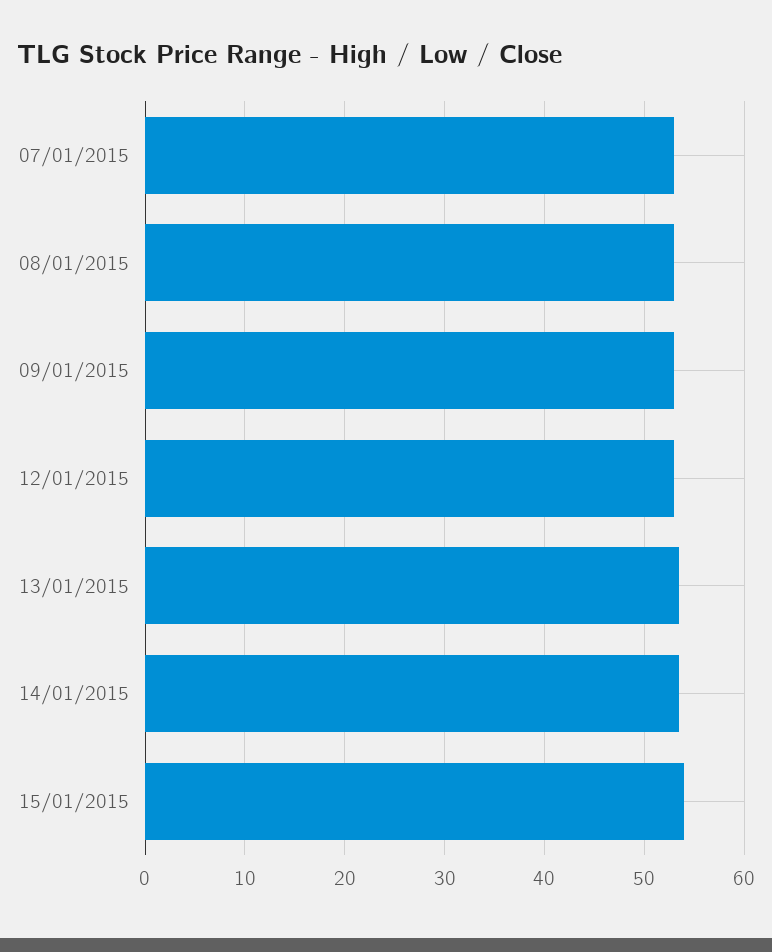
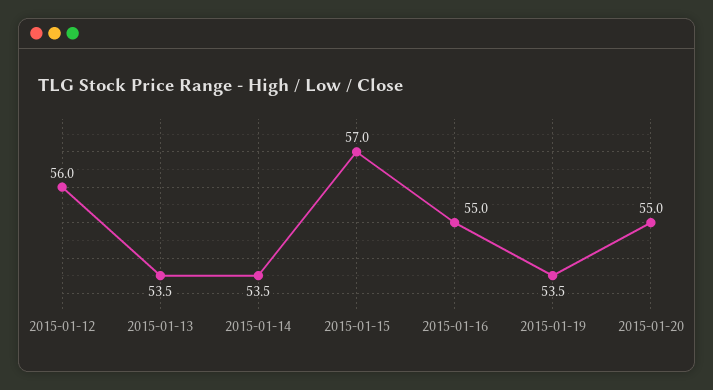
07/01/2015: 53 -> none
08/01/2015: 53 -> none
09/01/2015: 53 -> none
12/01/2015: 53 -> 56
15/01/2015: 54 -> 57
2015-01-16: none -> 55
2015-01-19: none -> 53.5
2015-01-20: none -> 55

